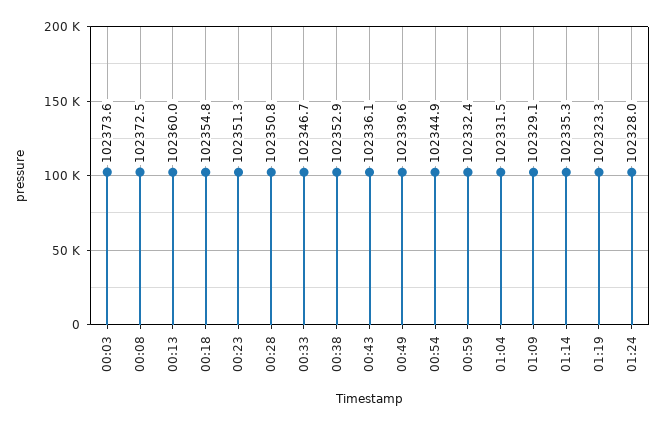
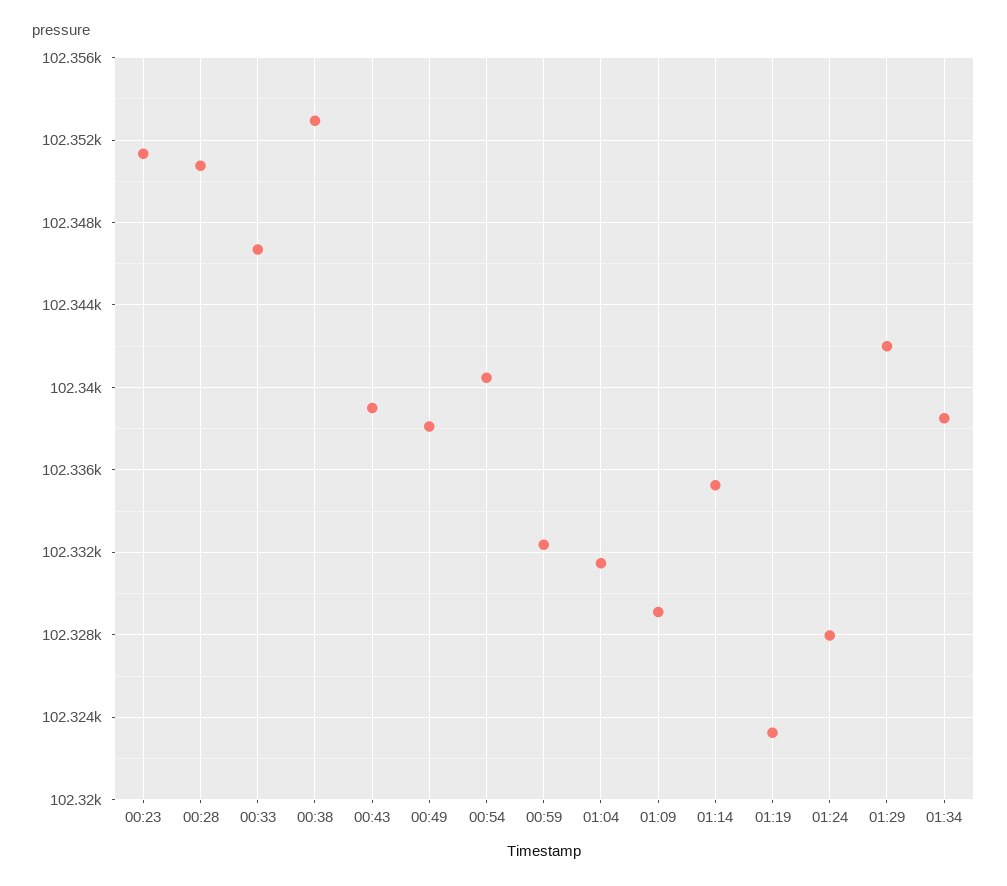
00:03: 102373.6 -> none
00:08: 102372.5 -> none
00:13: 102360 -> none
00:18: 102354.8 -> none
00:43: 102336.1 -> 102339
00:49: 102339.6 -> 102338
00:54: 102344.9 -> 102340.5
01:29: none -> 102342
01:34: none -> 102338.5

